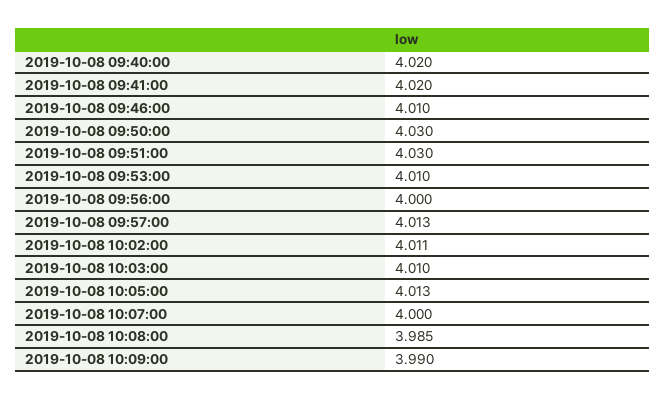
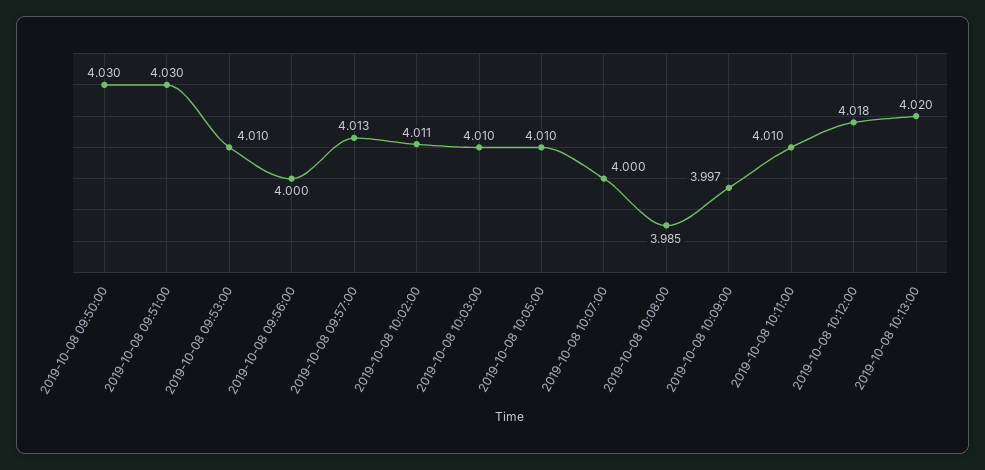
2019-10-08 09:40:00: 4.02 -> none
2019-10-08 09:41:00: 4.02 -> none
2019-10-08 09:46:00: 4.01 -> none
2019-10-08 10:05:00: 4.013 -> 4.01
2019-10-08 10:09:00: 3.99 -> 3.997
2019-10-08 10:11:00: none -> 4.01
2019-10-08 10:12:00: none -> 4.018
2019-10-08 10:13:00: none -> 4.02

